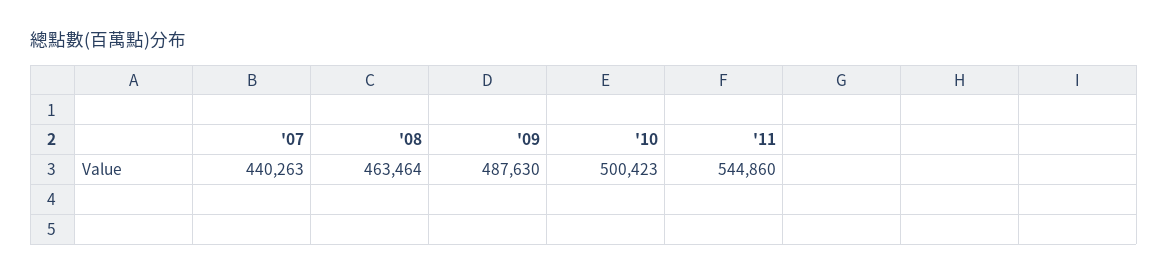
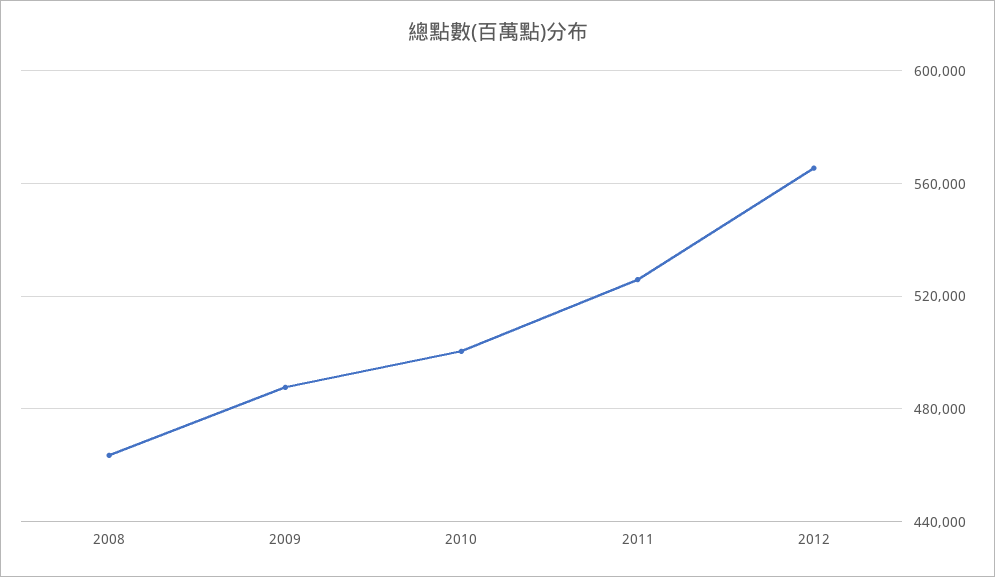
'07: 440263 -> none
'11: 544860 -> 525000
2012: none -> 565000

